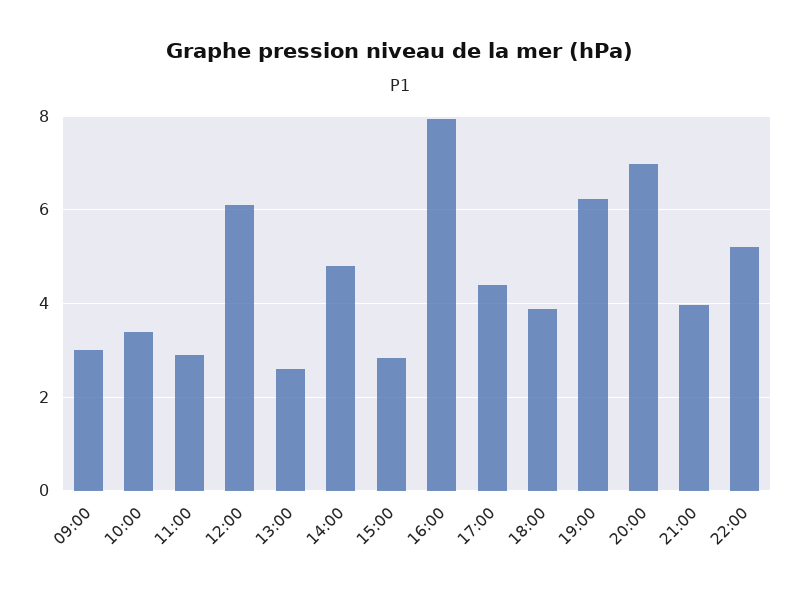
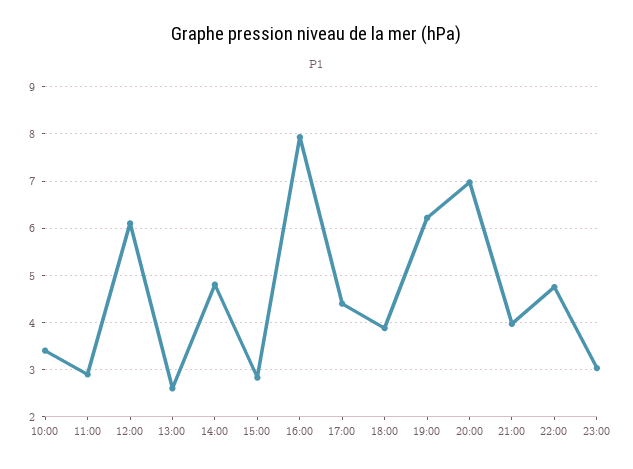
09:00: 3 -> none
22:00: 5.2 -> 4.8
23:00: none -> 3

